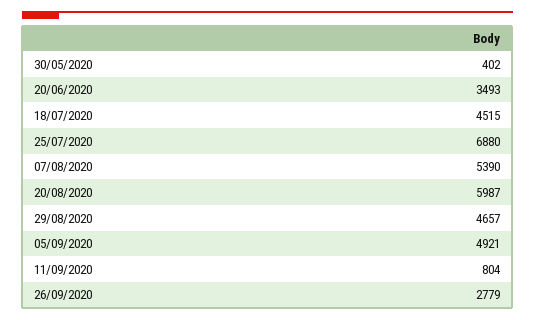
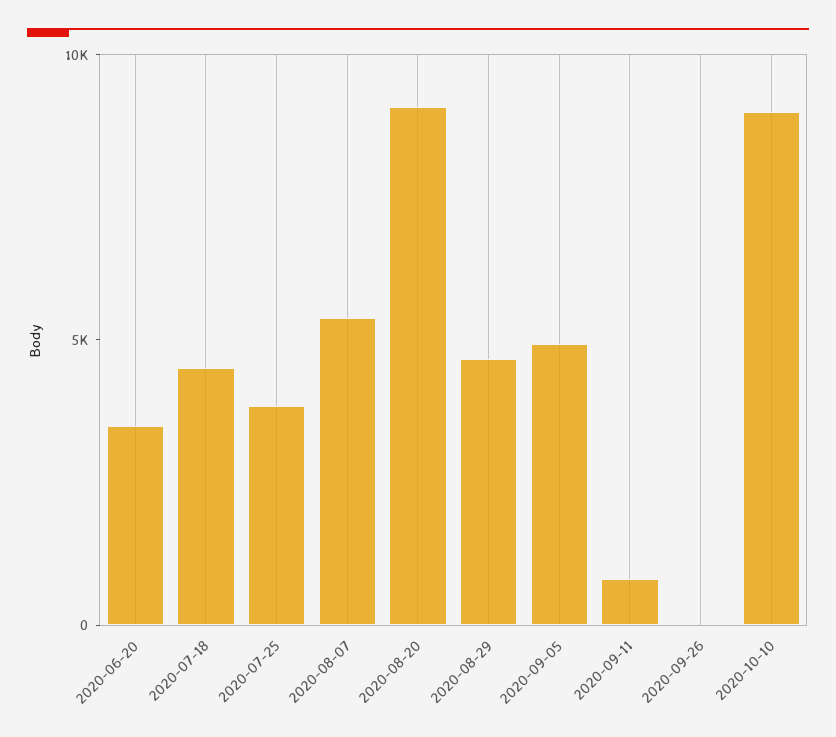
30/05/2020: 402 -> none
25/07/2020: 6880 -> 4000
20/08/2020: 5987 -> 9000
26/09/2020: 2779 -> 0
2020-10-10: none -> 9000

